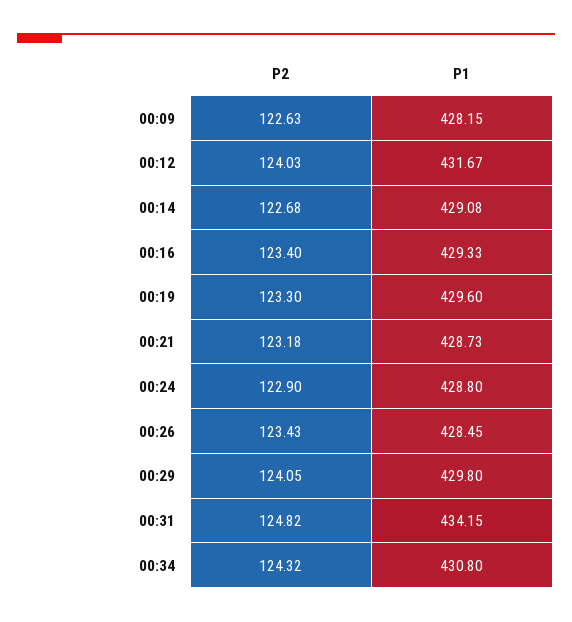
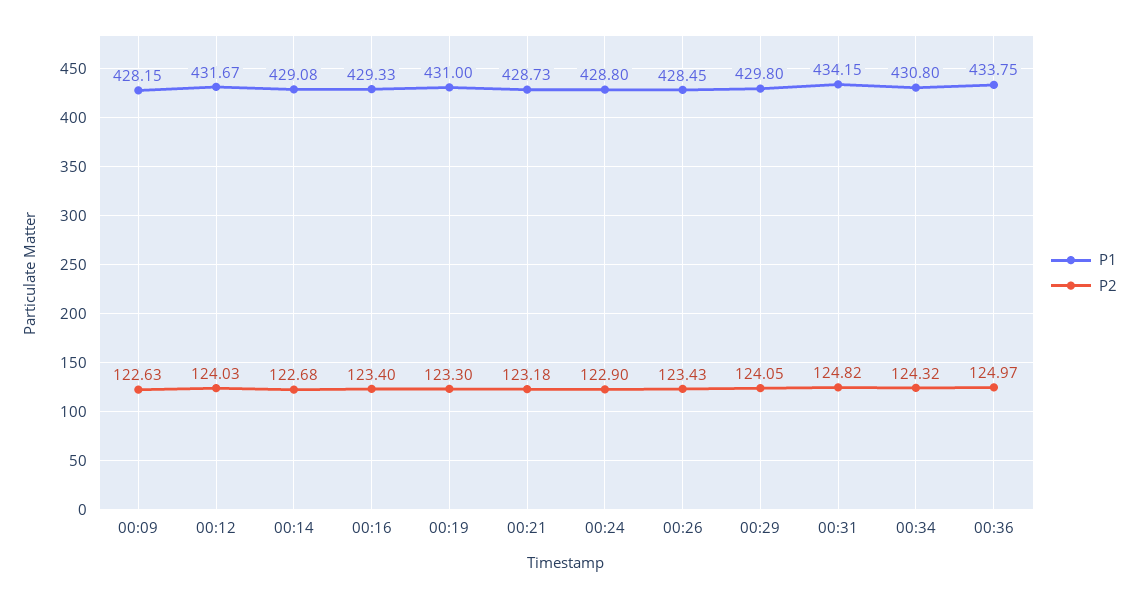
P1, 00:19: 429.6 -> 431
P1, 00:36: none -> 433.75
P2, 00:36: none -> 124.97

